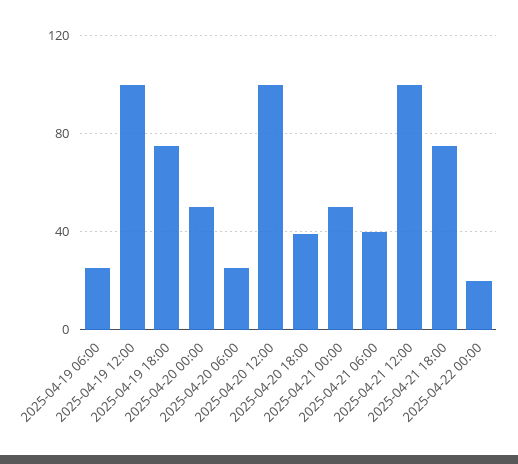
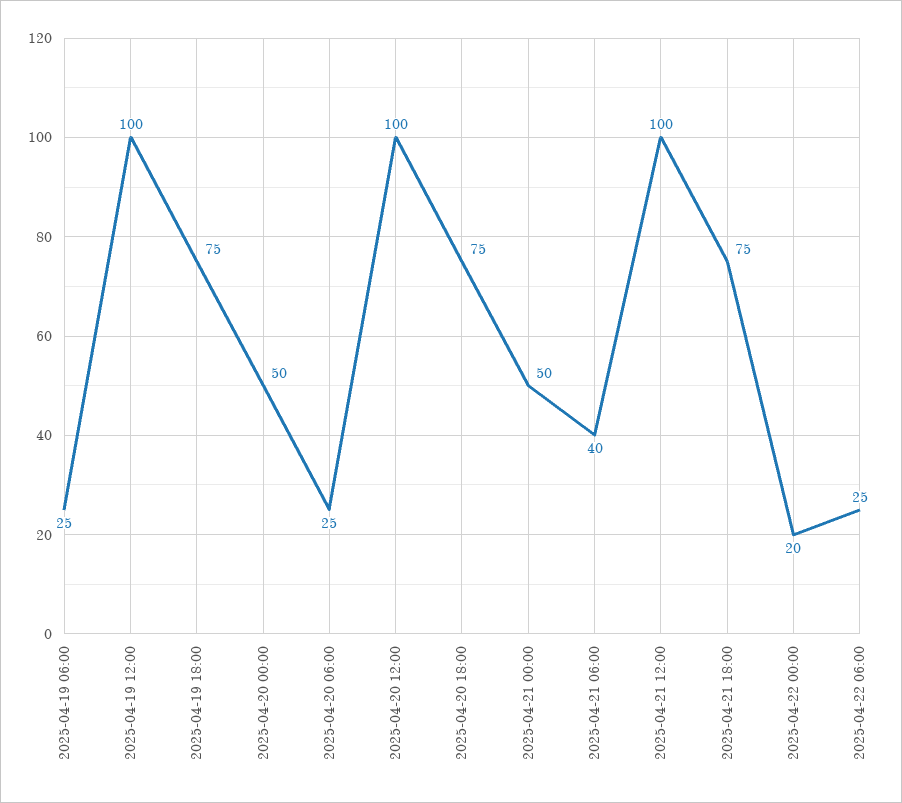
2025-04-20 18:00: 40 -> 75
2025-04-22 06:00: none -> 25

